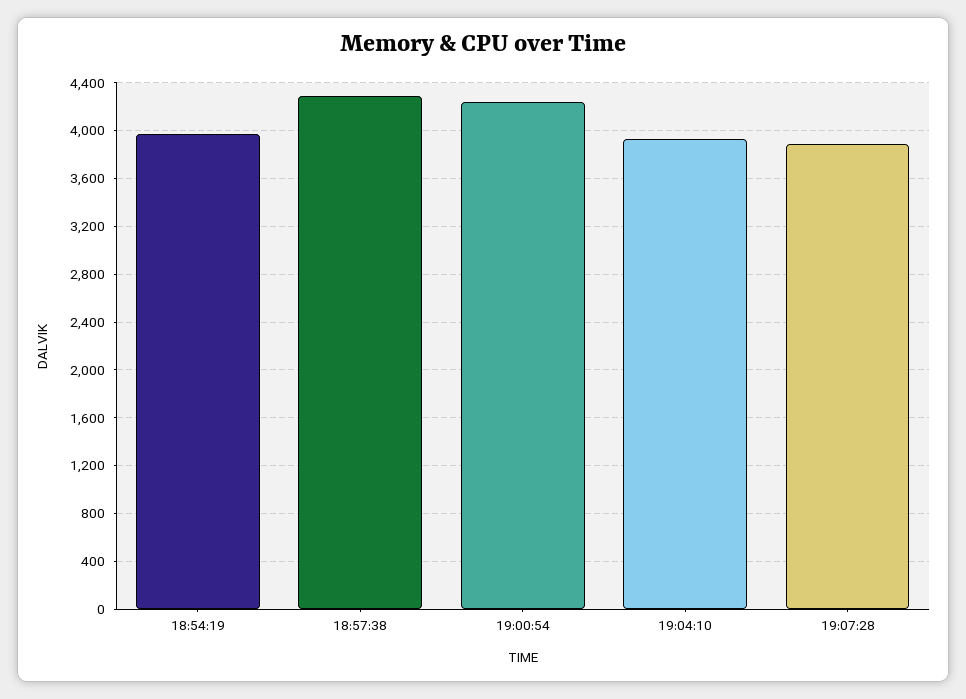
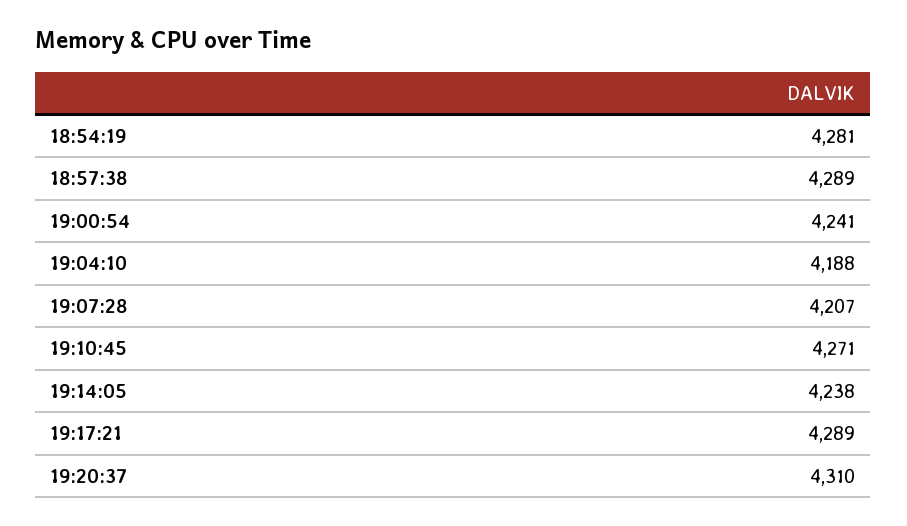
18:54:19: 4000 -> 4281
19:04:10: 3900 -> 4188
19:07:28: 3900 -> 4207
19:10:45: none -> 4271
19:14:05: none -> 4238
19:17:21: none -> 4289
19:20:37: none -> 4310

